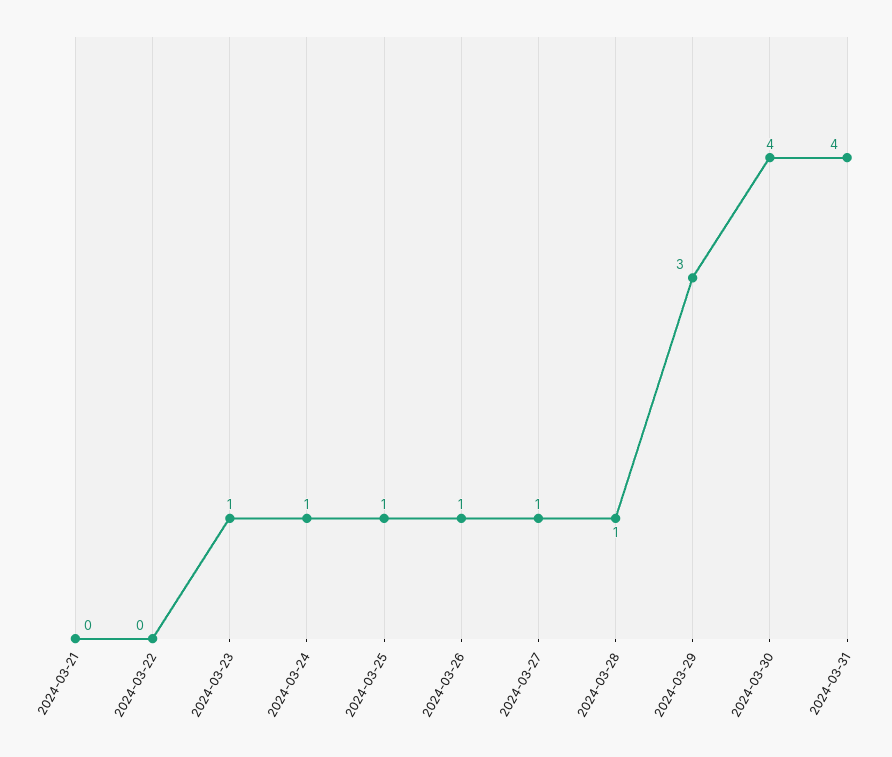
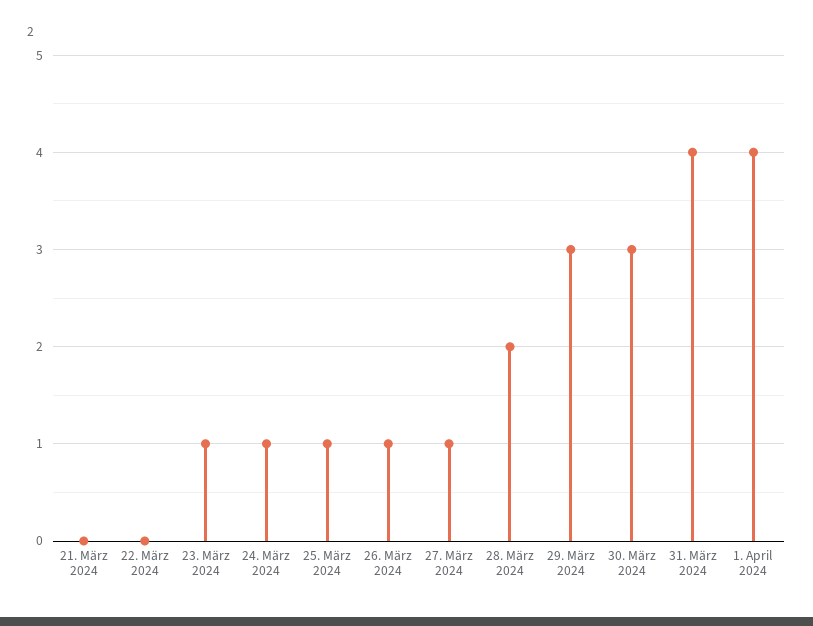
2024-03-28: 1 -> 2
2024-03-30: 4 -> 3
1. April 2024: none -> 4

